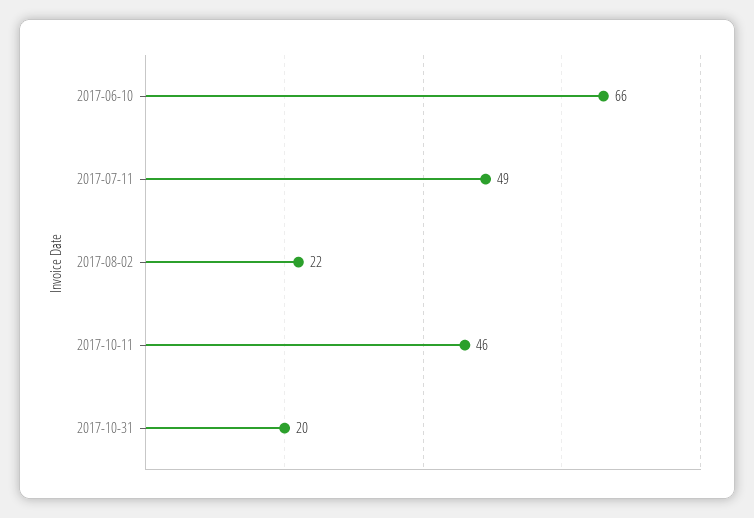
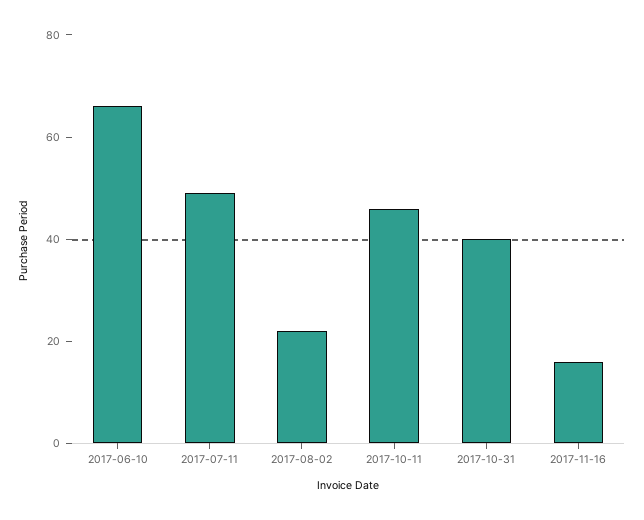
2017-10-31: 20 -> 40
2017-11-16: none -> 15

